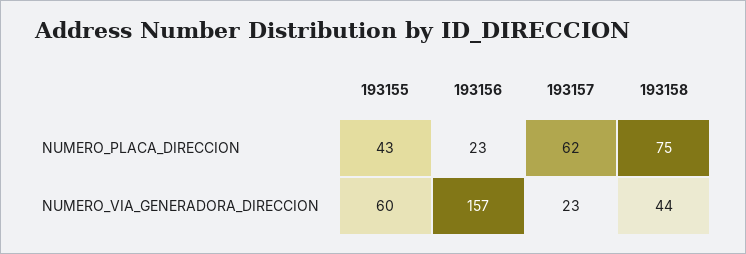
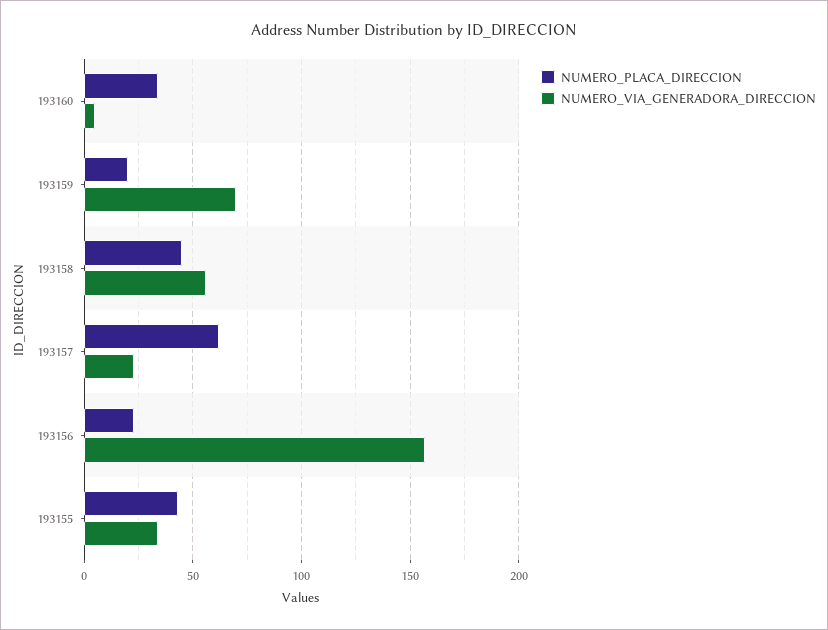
NUMERO_PLACA_DIRECCION, 193158: 75 -> 45
NUMERO_VIA_GENERADORA_DIRECCION, 193155: 60 -> 35
NUMERO_VIA_GENERADORA_DIRECCION, 193158: 44 -> 55
NUMERO_PLACA_DIRECCION, 193160: none -> 35
NUMERO_VIA_GENERADORA_DIRECCION, 193160: none -> 5
NUMERO_PLACA_DIRECCION, 193159: none -> 20
NUMERO_VIA_GENERADORA_DIRECCION, 193159: none -> 70

